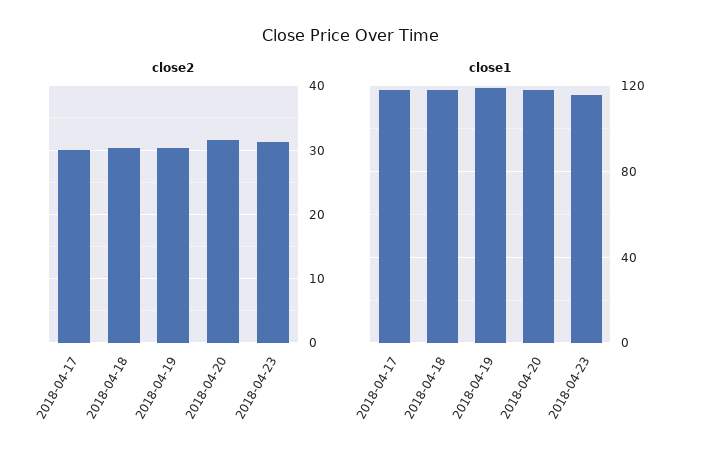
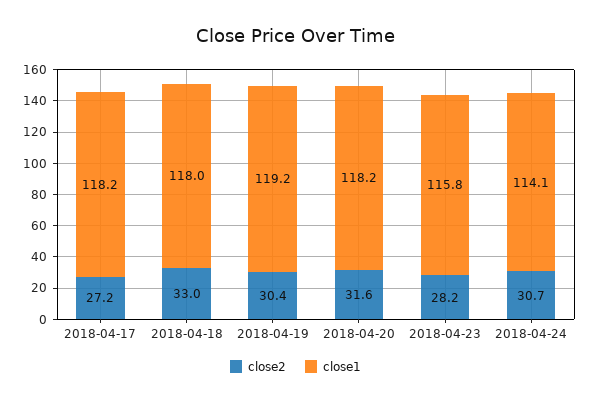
close2, 2018-04-17: 30 -> 27.2
close2, 2018-04-18: 30 -> 33
close2, 2018-04-23: 31 -> 28.2
close2, 2018-04-24: none -> 30.7
close1, 2018-04-24: none -> 114.1

